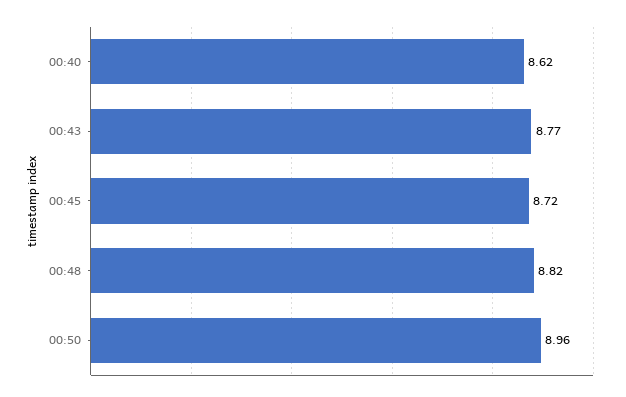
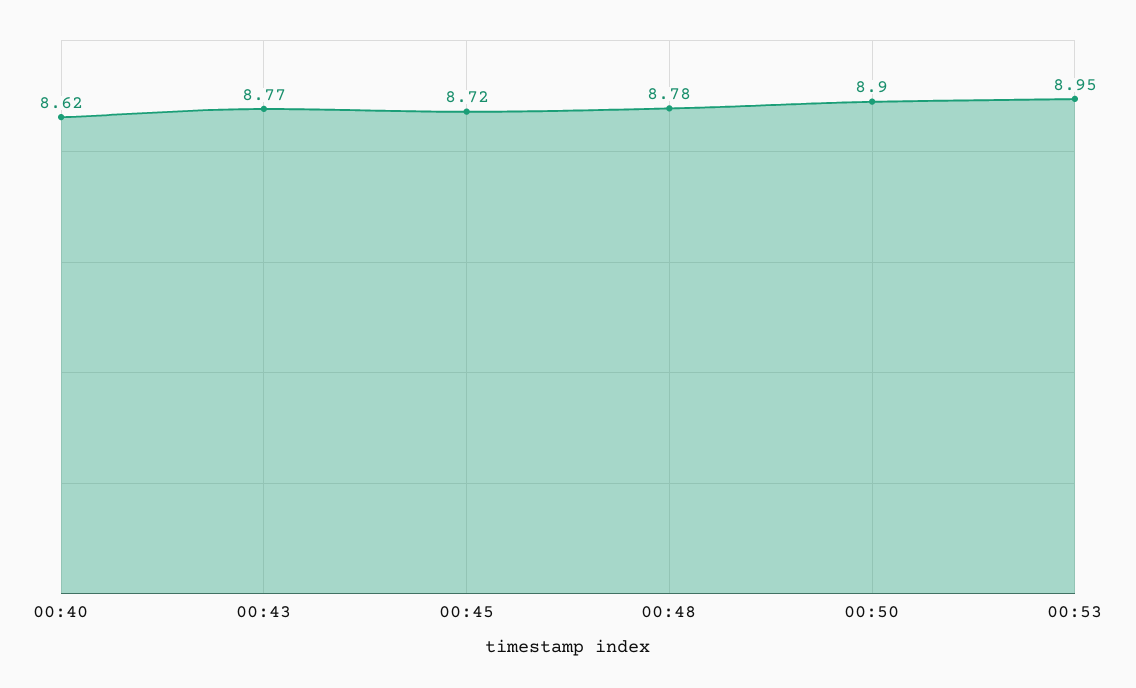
00:48: 8.82 -> 8.78
00:50: 8.96 -> 8.9
00:53: none -> 8.95

